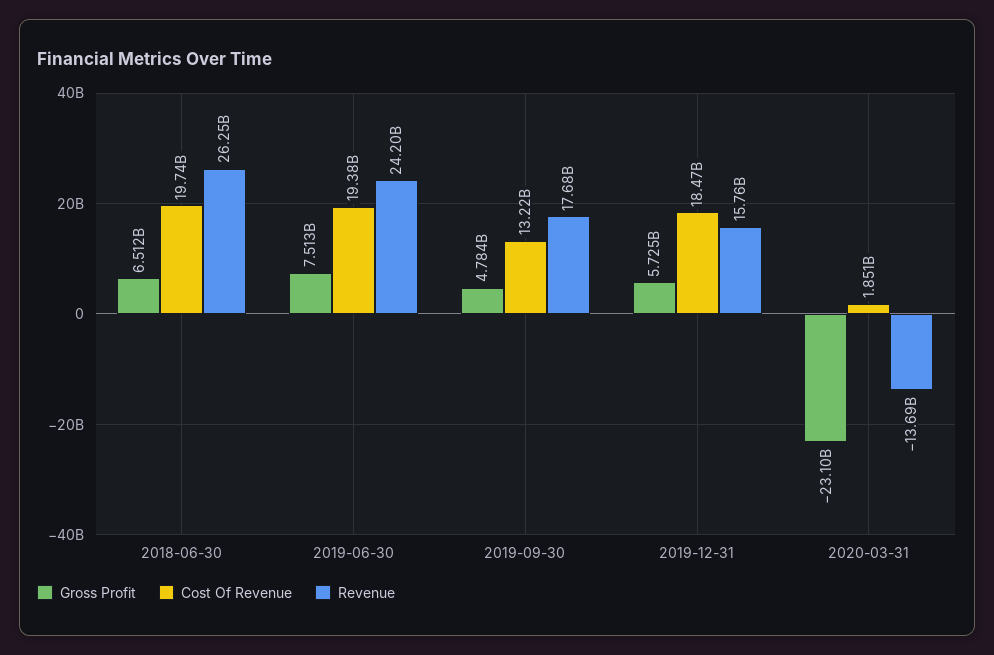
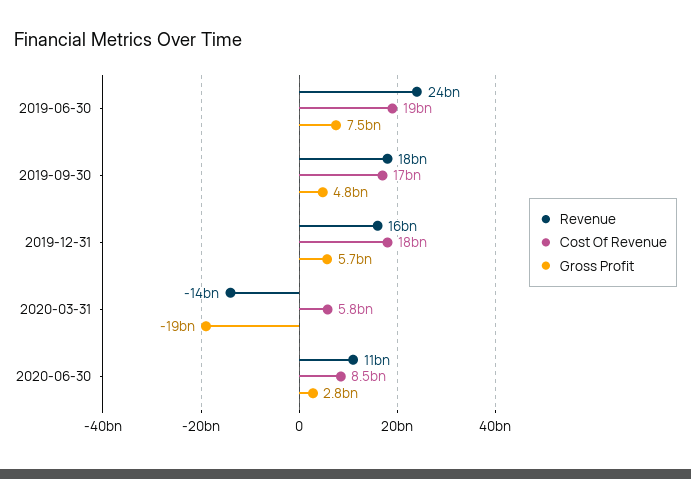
Gross Profit, 2018-06-30: 6512000000 -> none
Cost Of Revenue, 2018-06-30: 19740000000 -> none
Revenue, 2018-06-30: 26250000000 -> none
Cost Of Revenue, 2019-09-30: 13220000000 -> 17000000000
Gross Profit, 2020-03-31: -23100000000 -> -19000000000
Cost Of Revenue, 2020-03-31: 1851000000 -> 5800000000
Revenue, 2020-06-30: none -> 11000000000
Cost Of Revenue, 2020-06-30: none -> 8500000000
Gross Profit, 2020-06-30: none -> 2800000000

